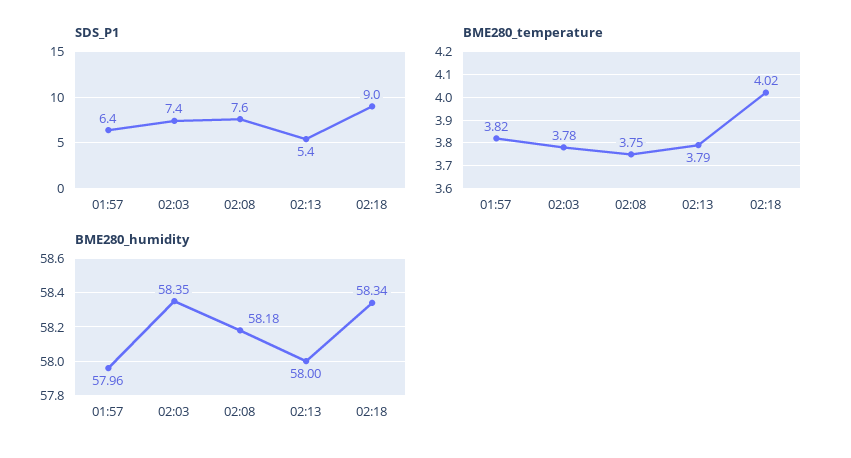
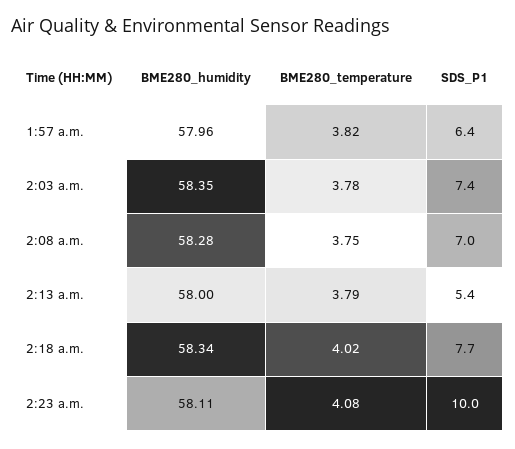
SDS_P1, 02:08: 7.6 -> 7
SDS_P1, 02:18: 9 -> 7.7
BME280_humidity, 02:08: 58.18 -> 58.28
BME280_humidity, 2:23 a.m.: none -> 58.11
BME280_temperature, 2:23 a.m.: none -> 4.08
SDS_P1, 2:23 a.m.: none -> 10

